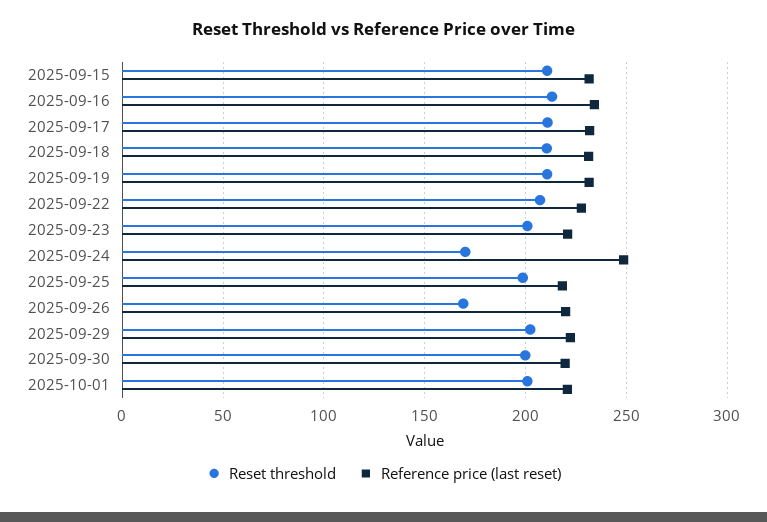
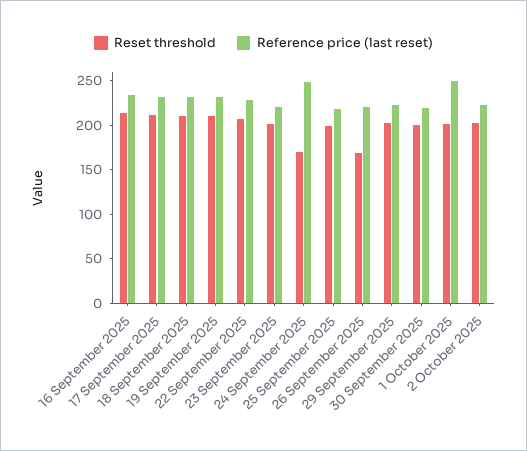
Reset threshold, 2025-09-15: 210 -> none
Reference price (last reset), 2025-09-15: 230 -> none
Reference price (last reset), 2025-10-01: 220 -> 250
Reset threshold, 2 October 2025: none -> 200
Reference price (last reset), 2 October 2025: none -> 220

